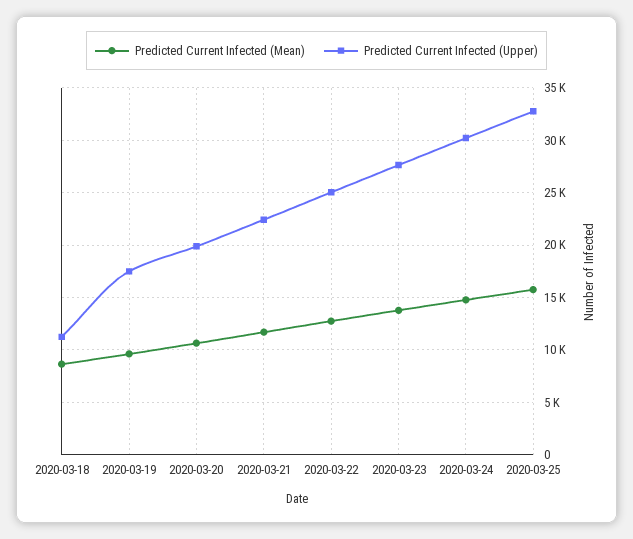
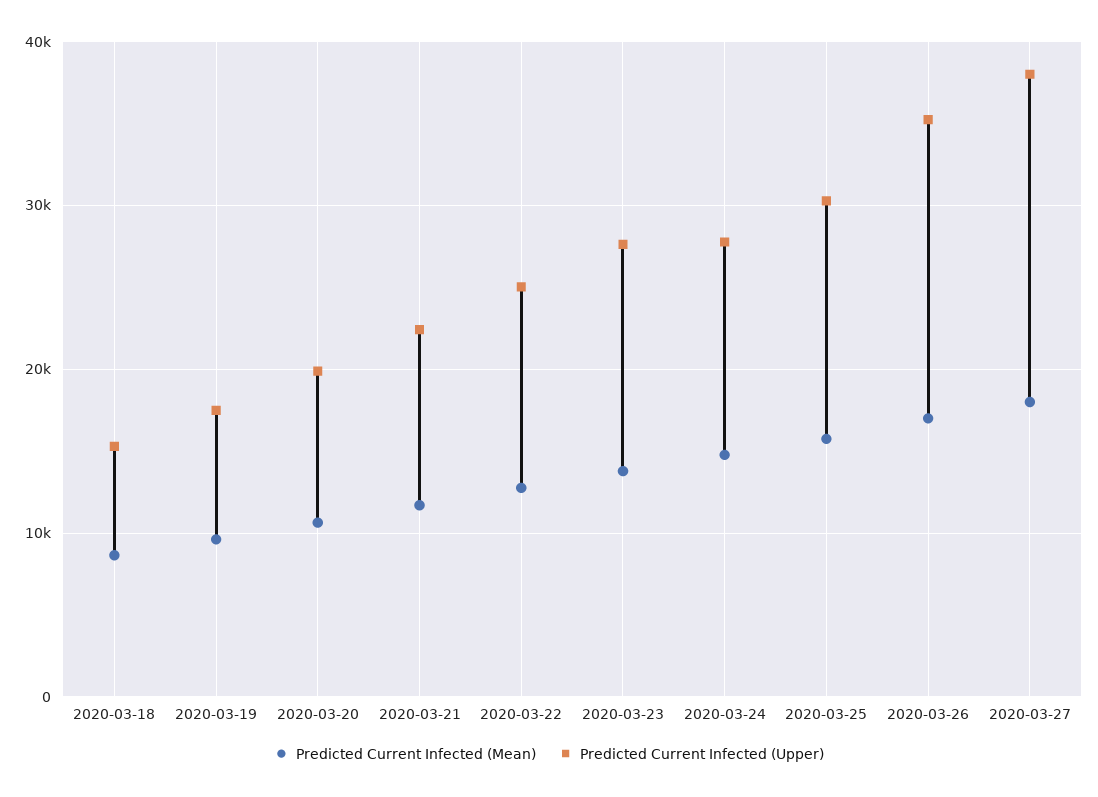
Predicted Current Infected (Upper), 2020-03-18: 11000 -> 15000
Predicted Current Infected (Upper), 2020-03-24: 30000 -> 28000
Predicted Current Infected (Upper), 2020-03-25: 33000 -> 30000
Predicted Current Infected (Mean), 2020-03-26: none -> 17000
Predicted Current Infected (Upper), 2020-03-26: none -> 35000
Predicted Current Infected (Mean), 2020-03-27: none -> 18000
Predicted Current Infected (Upper), 2020-03-27: none -> 38000

